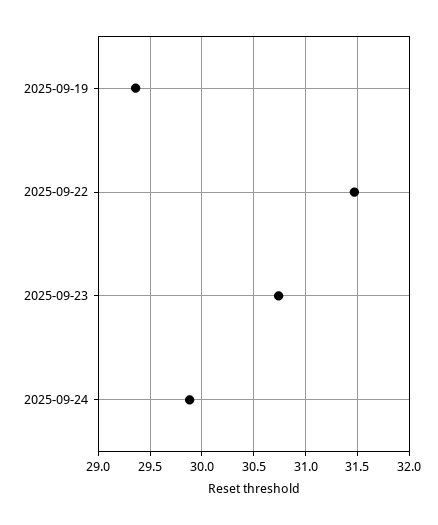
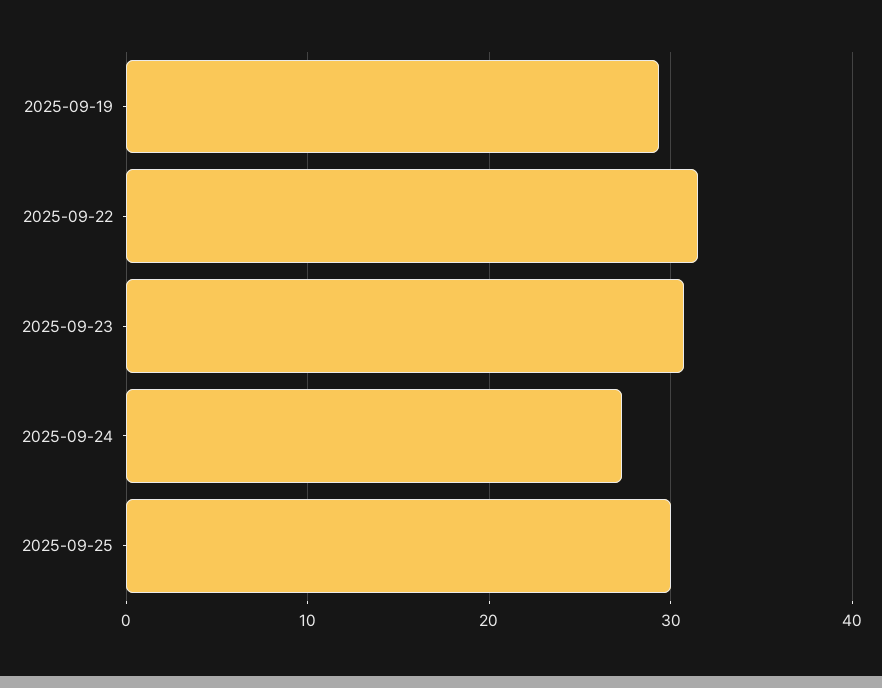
2025-09-24: 29.9 -> 27
2025-09-25: none -> 30

